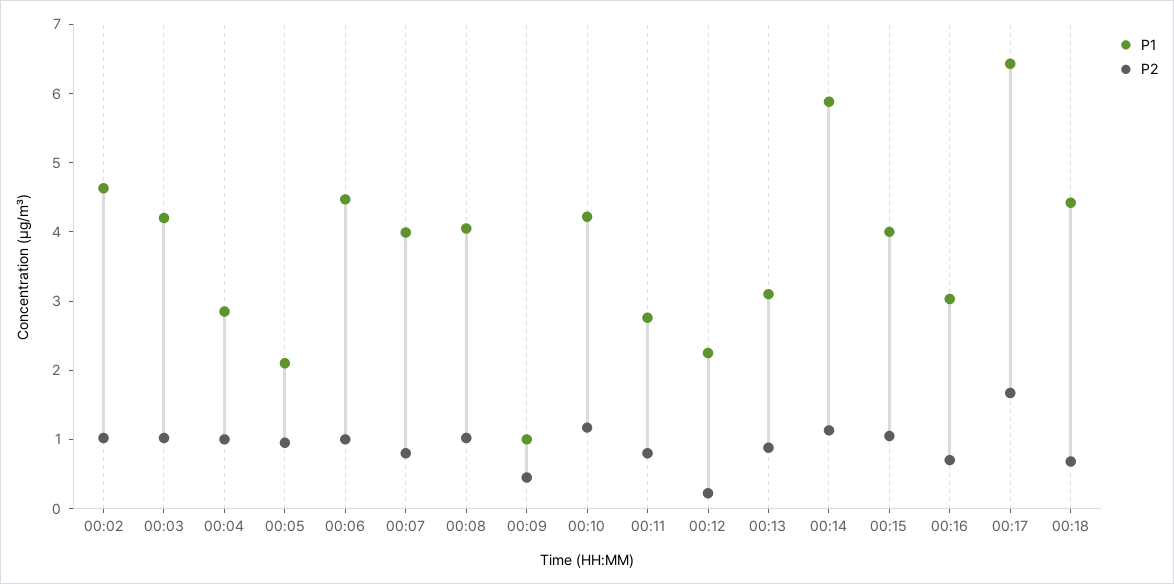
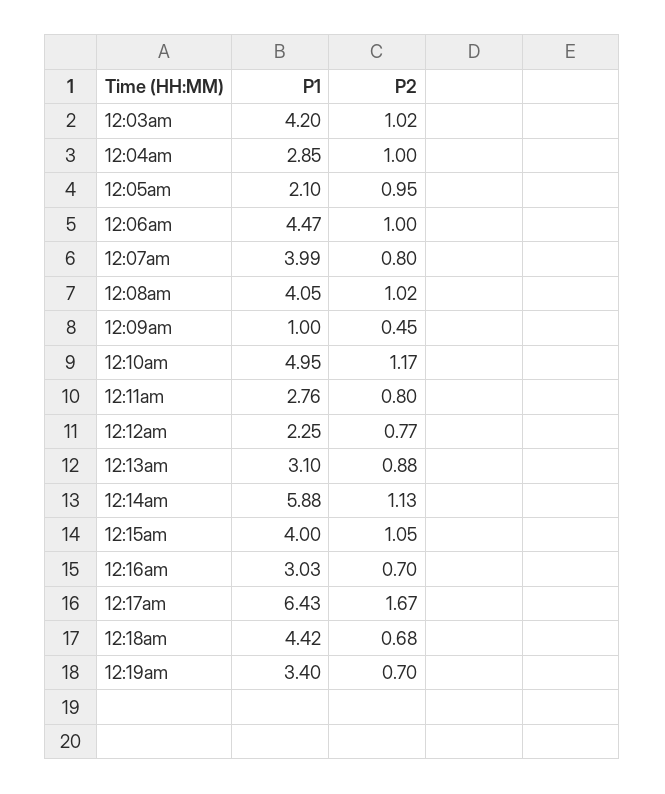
P1, 00:02: 4.6 -> none
P2, 00:02: 1 -> none
P1, 00:10: 4.2 -> 4.95
P2, 00:12: 0.2 -> 0.77
P1, 12:19am: none -> 3.4
P2, 12:19am: none -> 0.7

